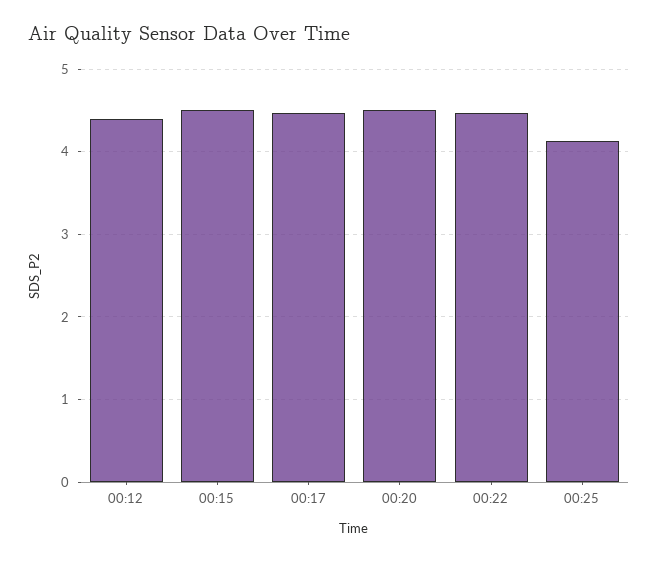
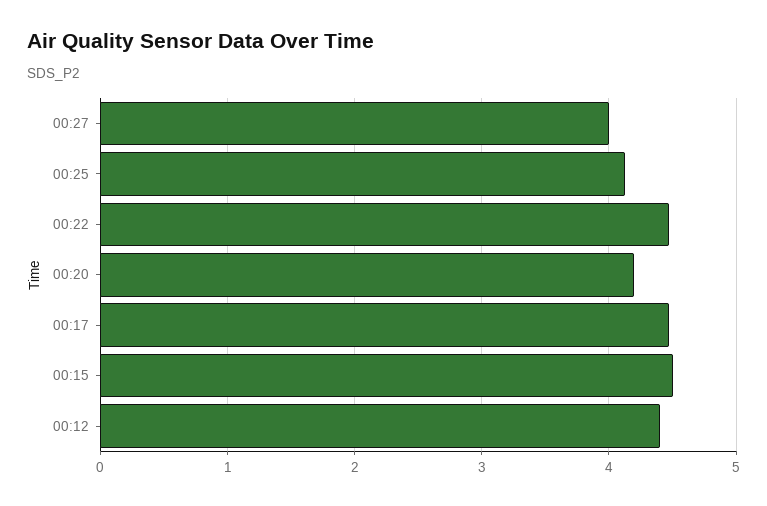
00:20: 4.5 -> 4.2
00:27: none -> 4

